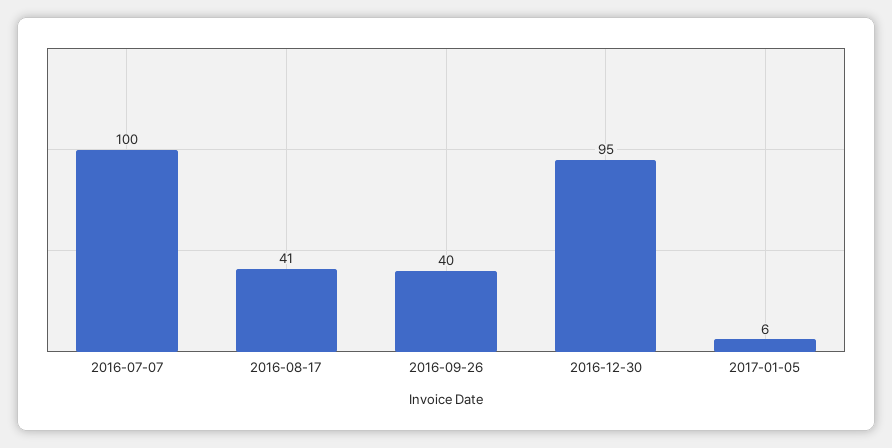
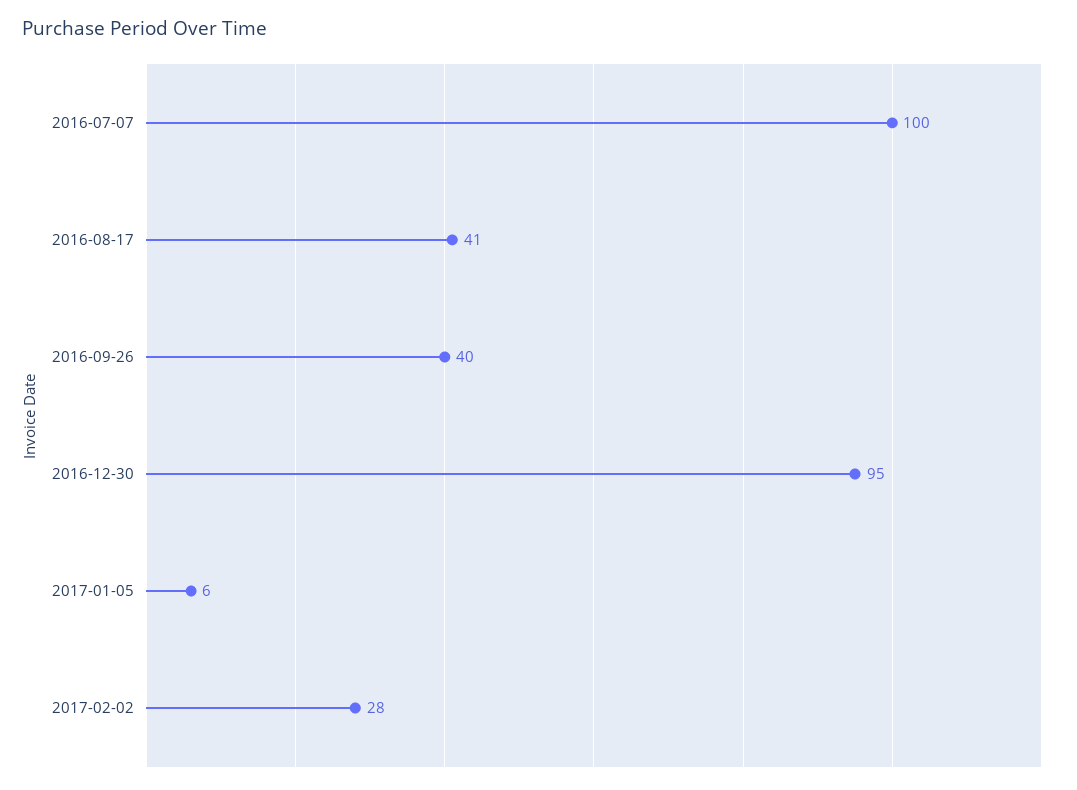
2017-02-02: none -> 28

